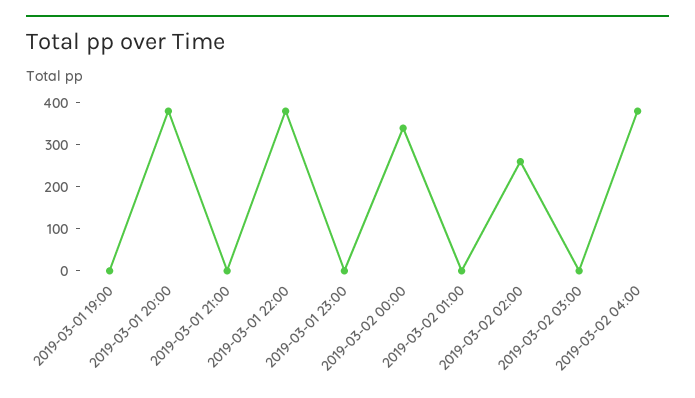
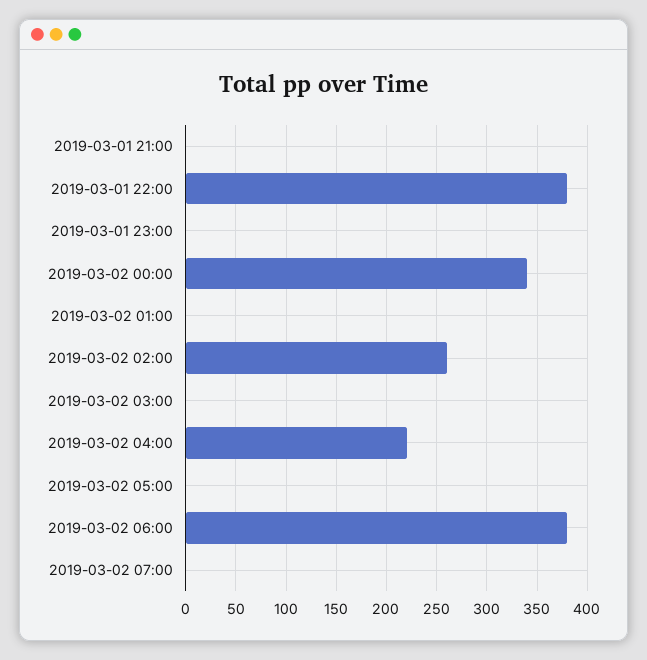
2019-03-01 19:00: 0 -> none
2019-03-01 20:00: 380 -> none
2019-03-02 04:00: 380 -> 220
2019-03-02 05:00: none -> 0
2019-03-02 06:00: none -> 380
2019-03-02 07:00: none -> 0

